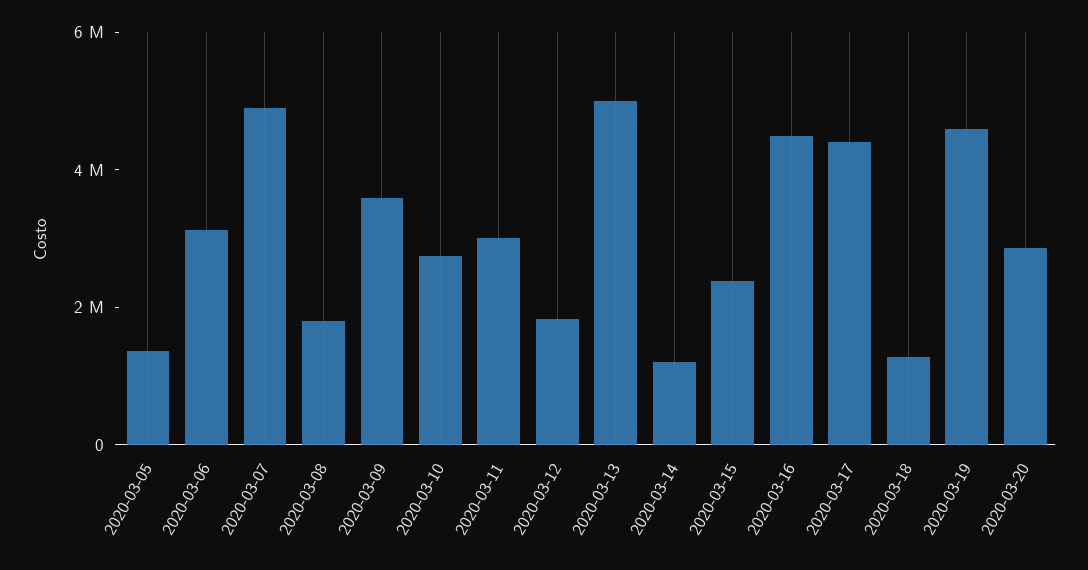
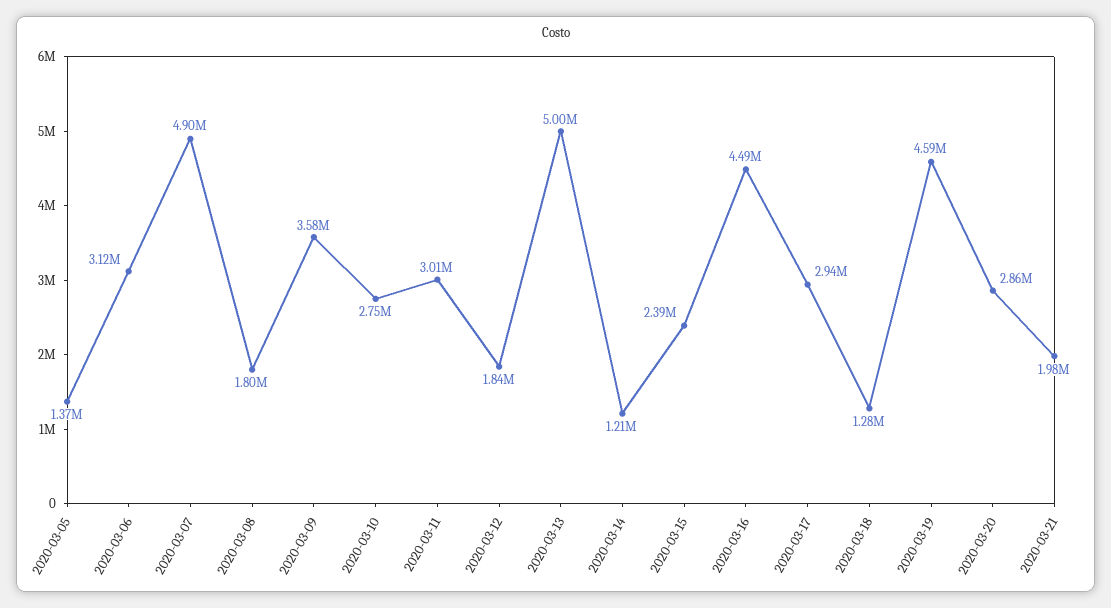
2020-03-17: 4500000 -> 2940000
2020-03-21: none -> 1980000

